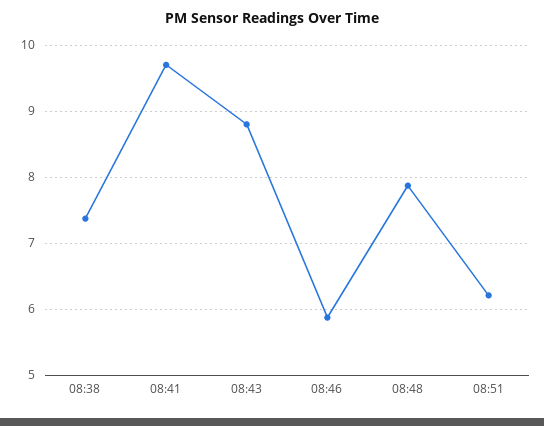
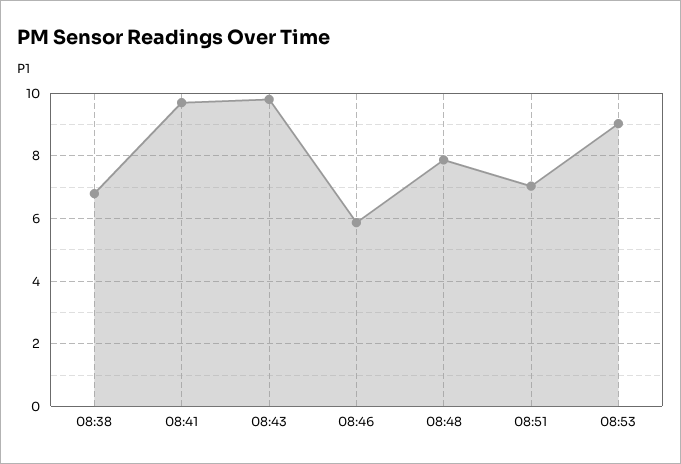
08:38: 7.4 -> 6.8
08:43: 8.8 -> 9.8
08:51: 6.2 -> 7
08:53: none -> 9

